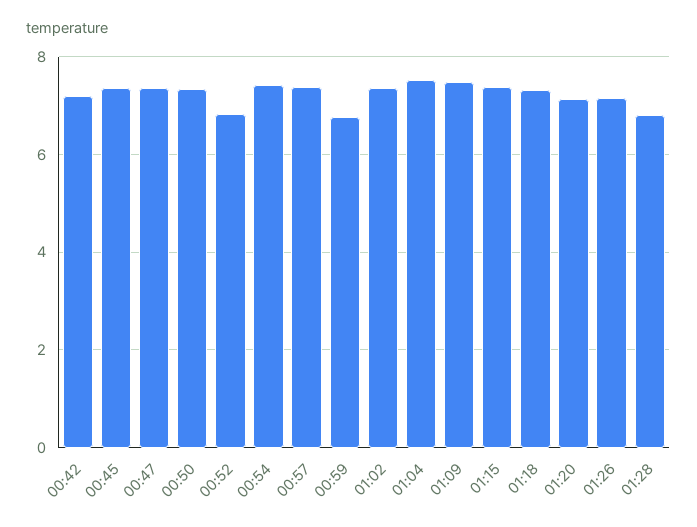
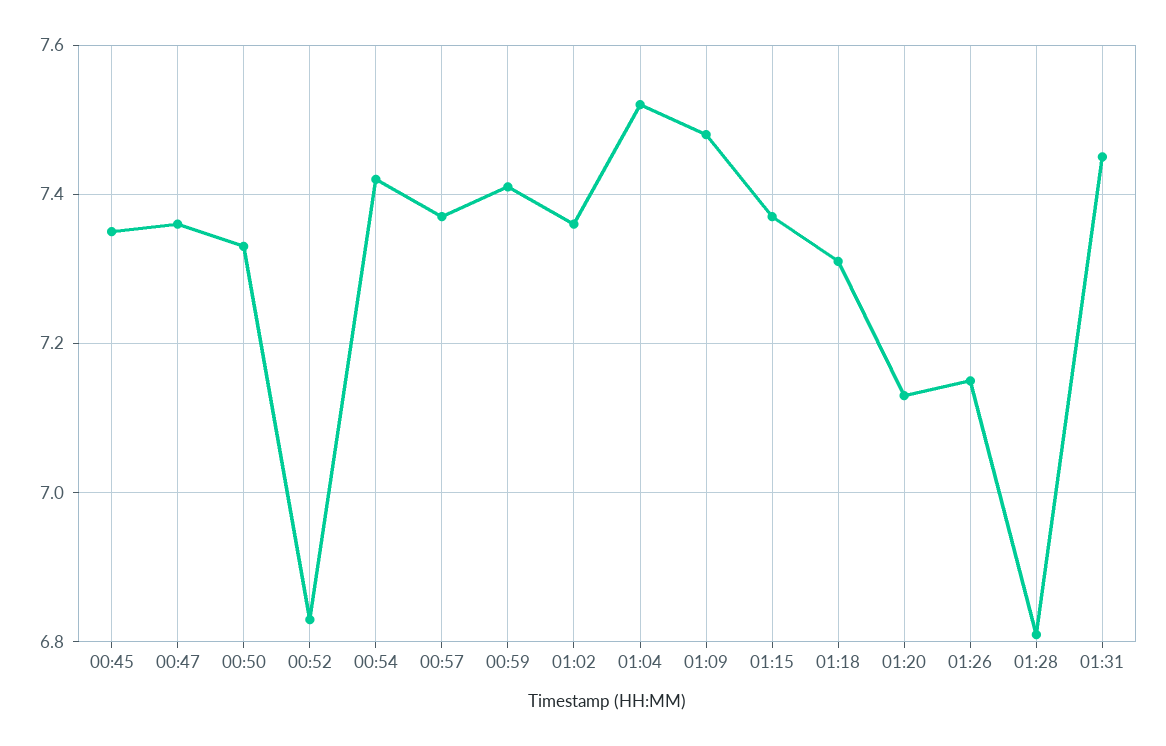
00:42: 7.2 -> none
00:59: 6.8 -> 7.4
01:31: none -> 7.45

